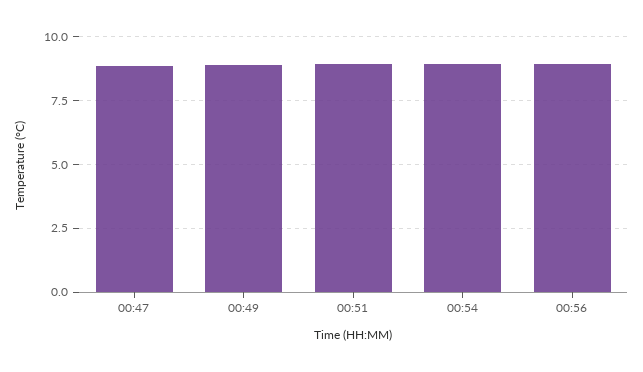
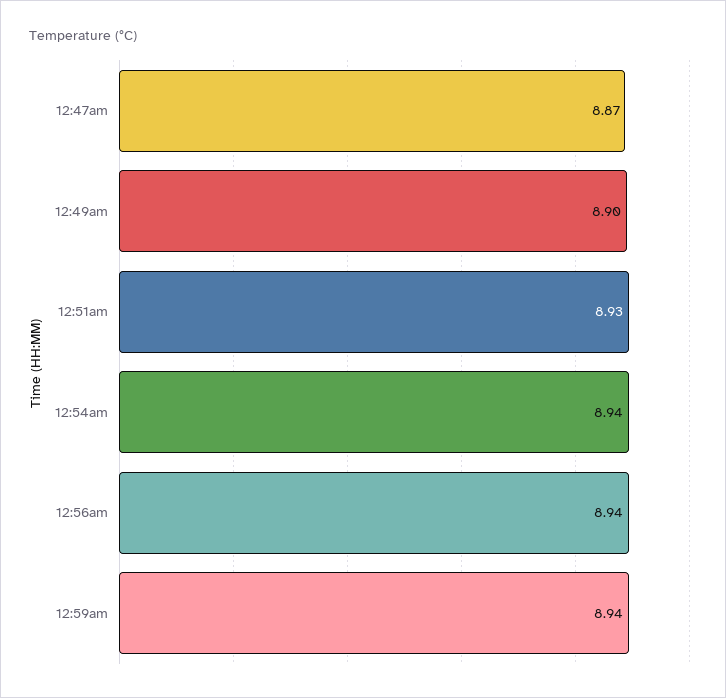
12:59am: none -> 8.94

